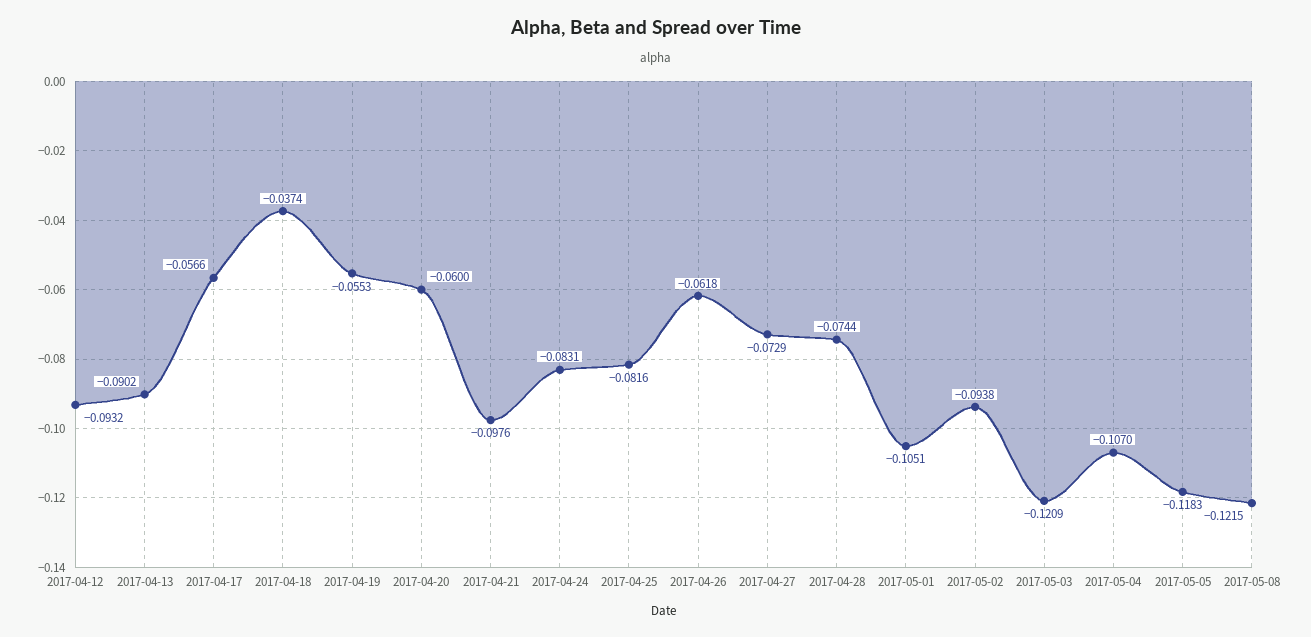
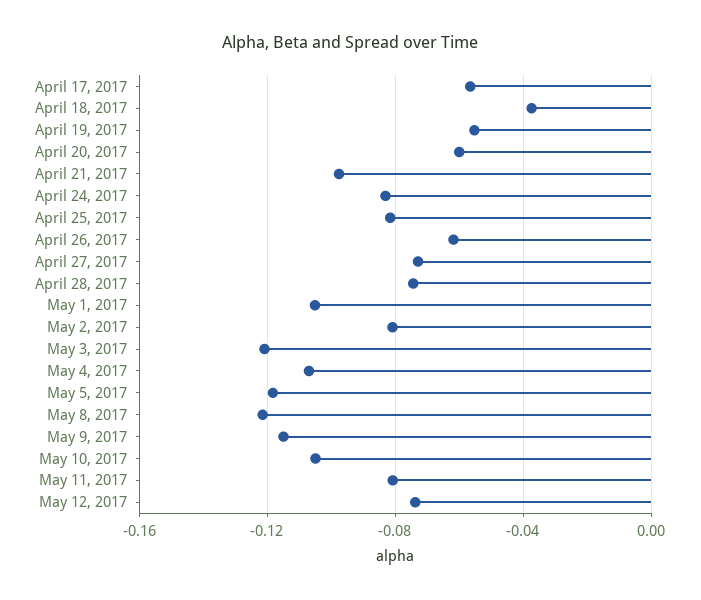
2017-04-12: -0.0932 -> none
2017-04-13: -0.0902 -> none
2017-05-02: -0.0938 -> -0.08
May 9, 2017: none -> -0.115
May 10, 2017: none -> -0.105
May 11, 2017: none -> -0.08
May 12, 2017: none -> -0.075

